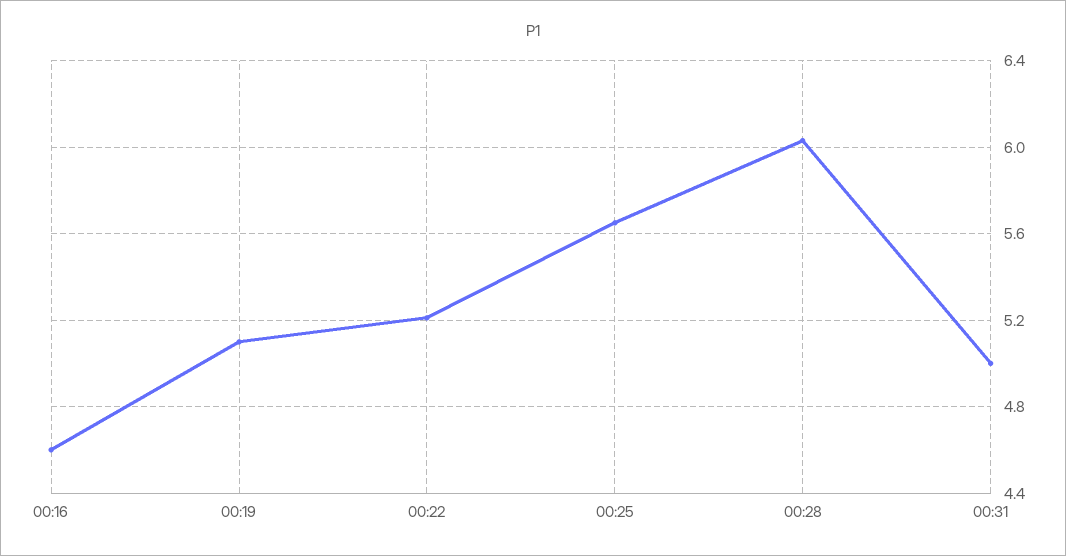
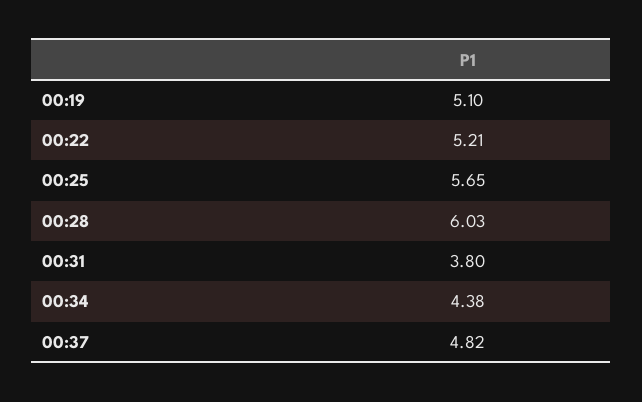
00:16: 4.6 -> none
00:31: 5 -> 3.8
00:34: none -> 4.38
00:37: none -> 4.82

